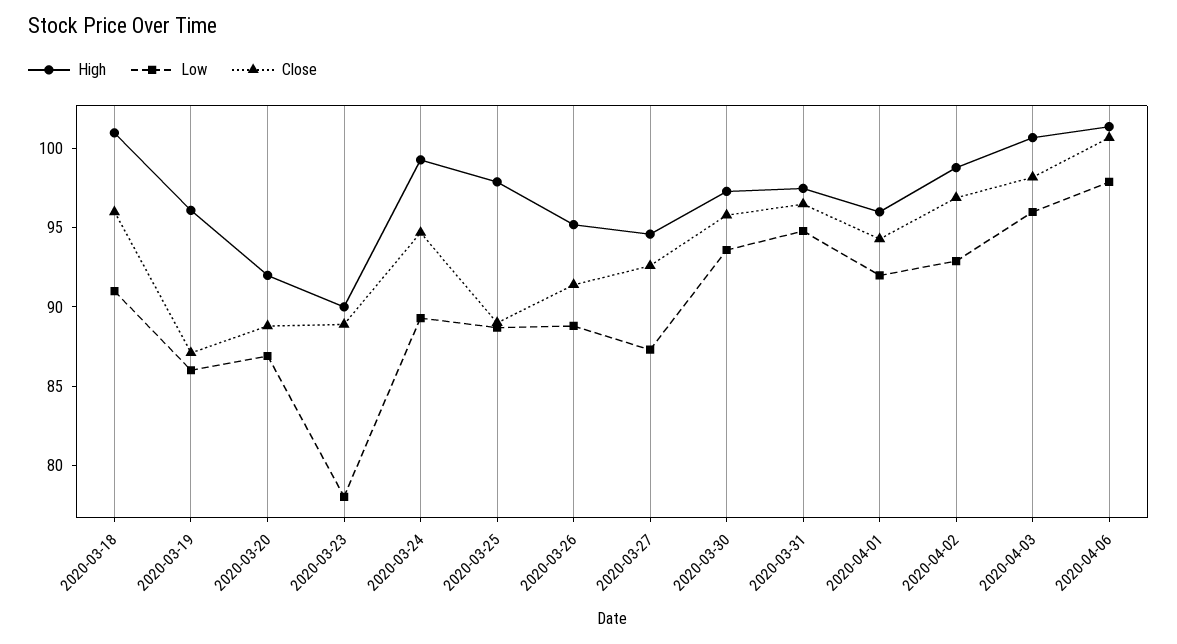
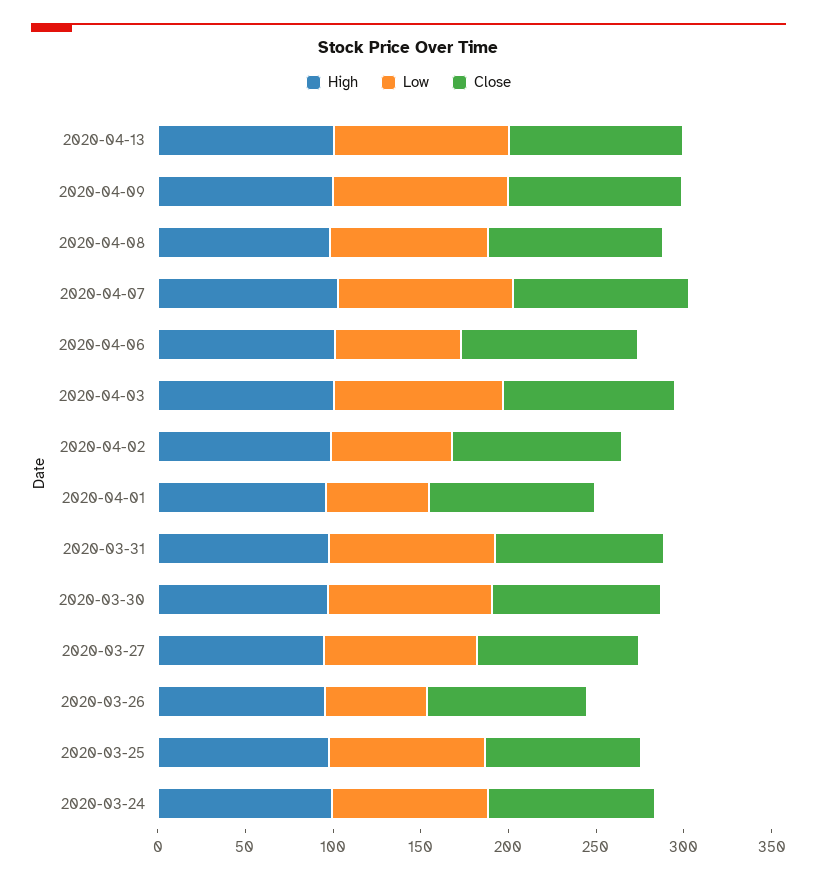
High, 2020-03-18: 101 -> none
Low, 2020-03-18: 91 -> none
Close, 2020-03-18: 96 -> none
High, 2020-03-19: 96 -> none
Low, 2020-03-19: 86 -> none
Close, 2020-03-19: 87 -> none
High, 2020-03-20: 92 -> none
Low, 2020-03-20: 87 -> none
Close, 2020-03-20: 89 -> none
High, 2020-03-23: 90 -> none
Low, 2020-03-23: 78 -> none
Close, 2020-03-23: 89 -> none
Low, 2020-03-26: 89 -> 60
Low, 2020-04-01: 92 -> 60
Low, 2020-04-02: 93 -> 70
Low, 2020-04-06: 98 -> 70
High, 2020-04-13: none -> 100
Low, 2020-04-13: none -> 100
Close, 2020-04-13: none -> 100
High, 2020-04-09: none -> 100
Low, 2020-04-09: none -> 100
Close, 2020-04-09: none -> 100
High, 2020-04-08: none -> 100
Low, 2020-04-08: none -> 90
Close, 2020-04-08: none -> 100
High, 2020-04-07: none -> 100
Low, 2020-04-07: none -> 100
Close, 2020-04-07: none -> 100

